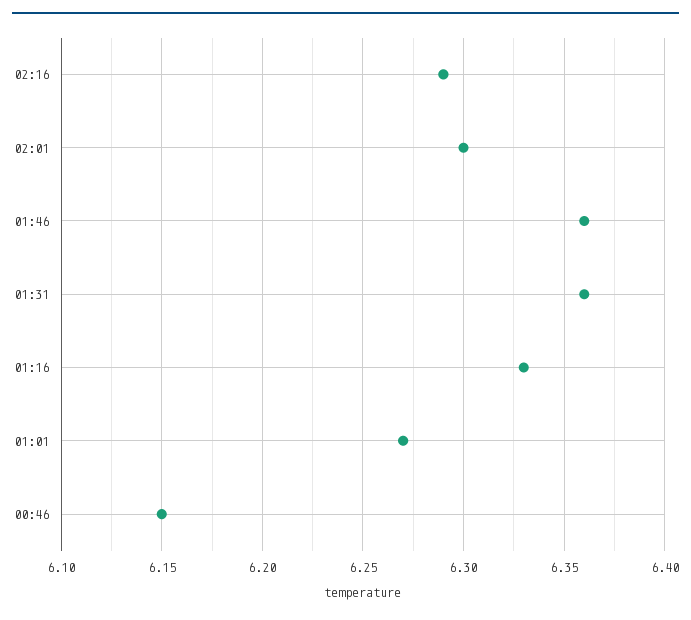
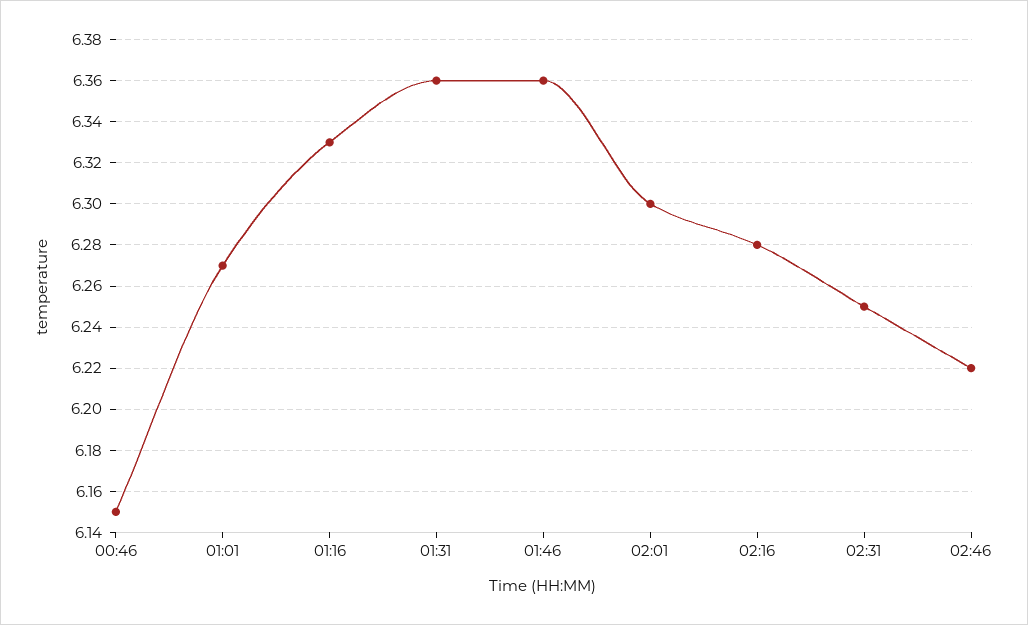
02:16: 6.29 -> 6.28
02:31: none -> 6.25
02:46: none -> 6.22

